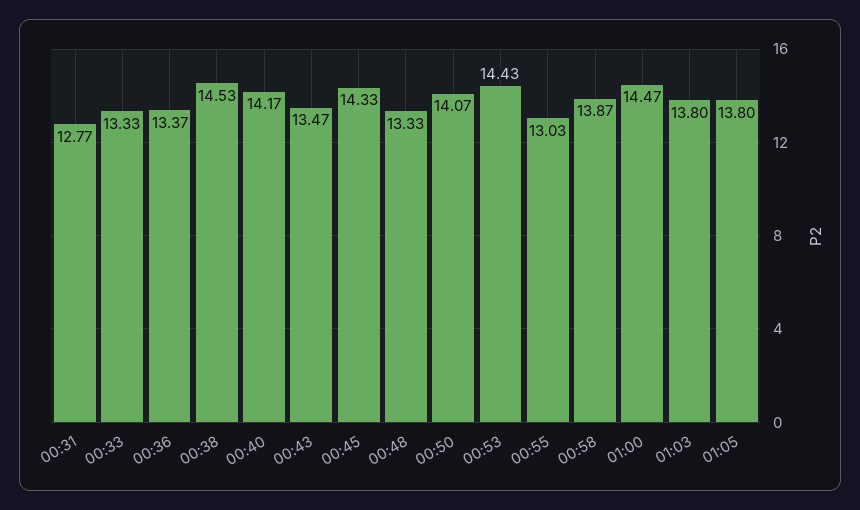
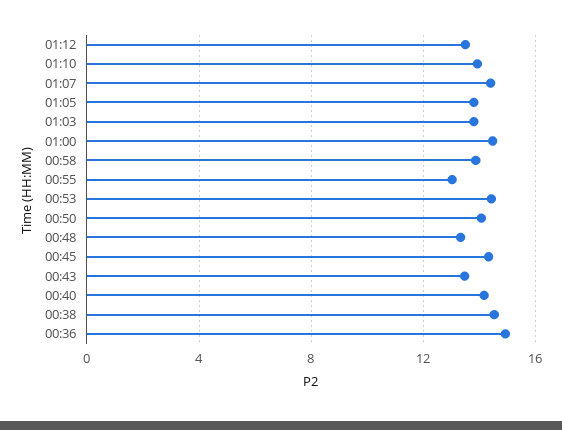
00:31: 12.77 -> none
00:33: 13.33 -> none
00:36: 13.37 -> 15
01:12: none -> 13.5
01:10: none -> 14
01:07: none -> 14.5

